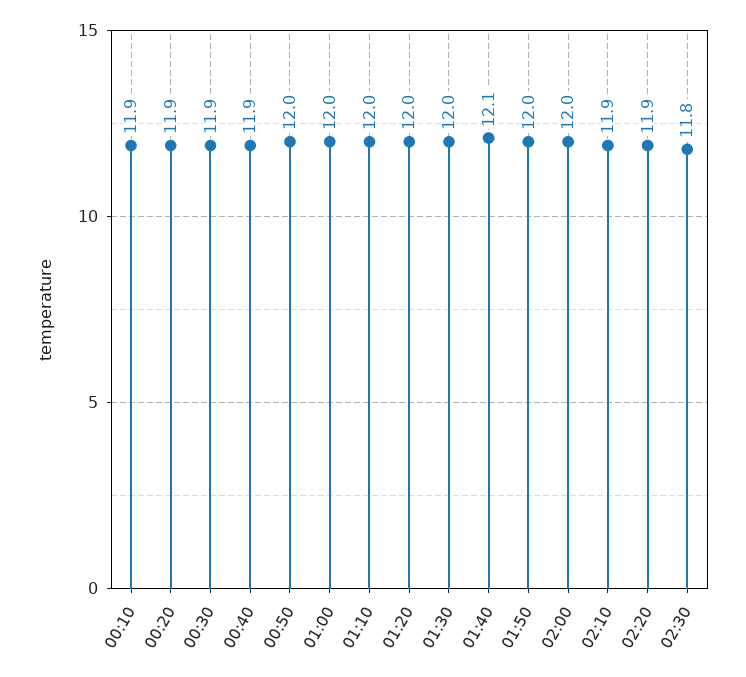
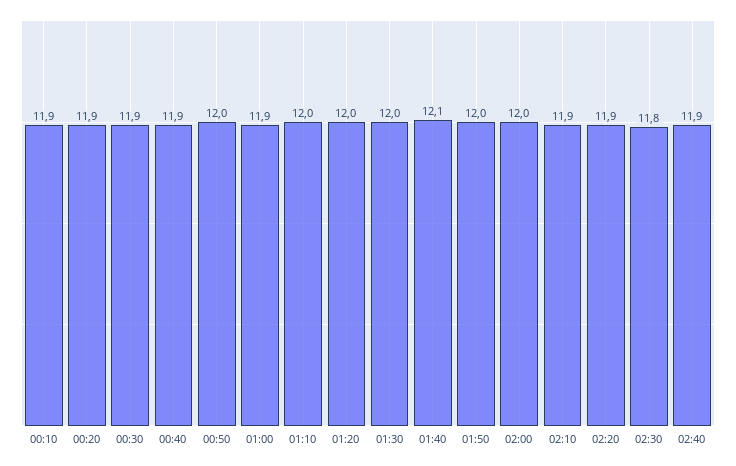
01:00: 12 -> 11.9
02:40: none -> 11.9

